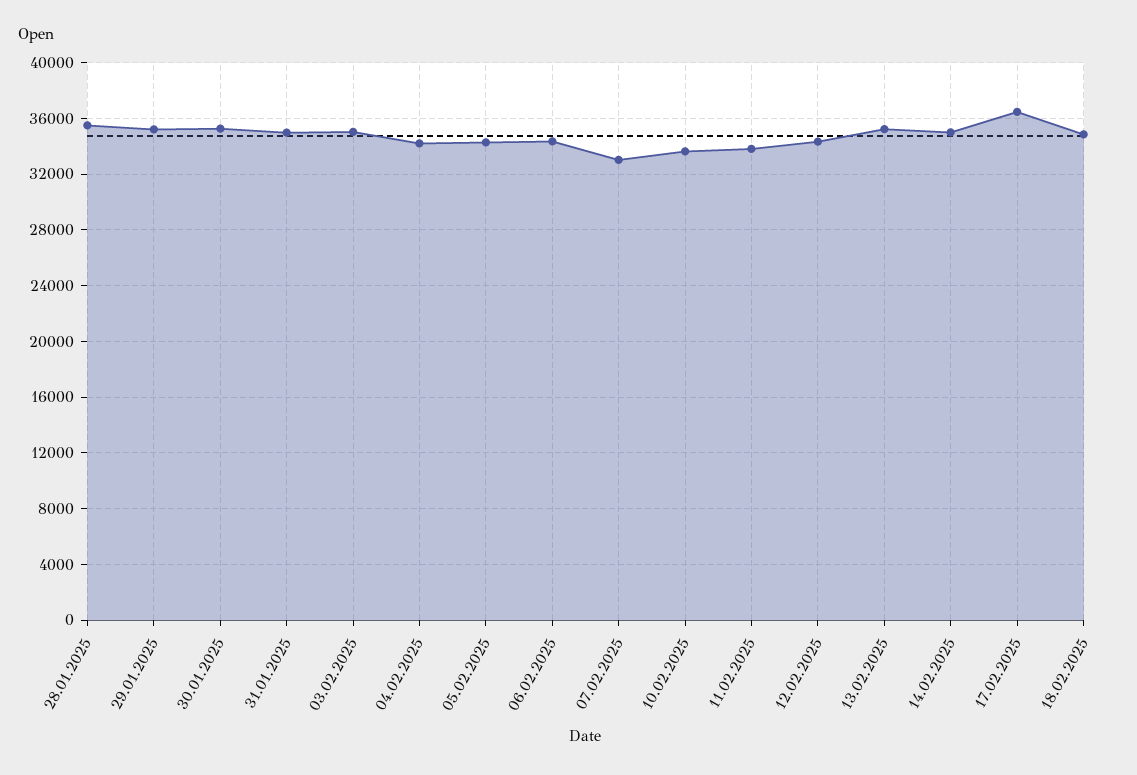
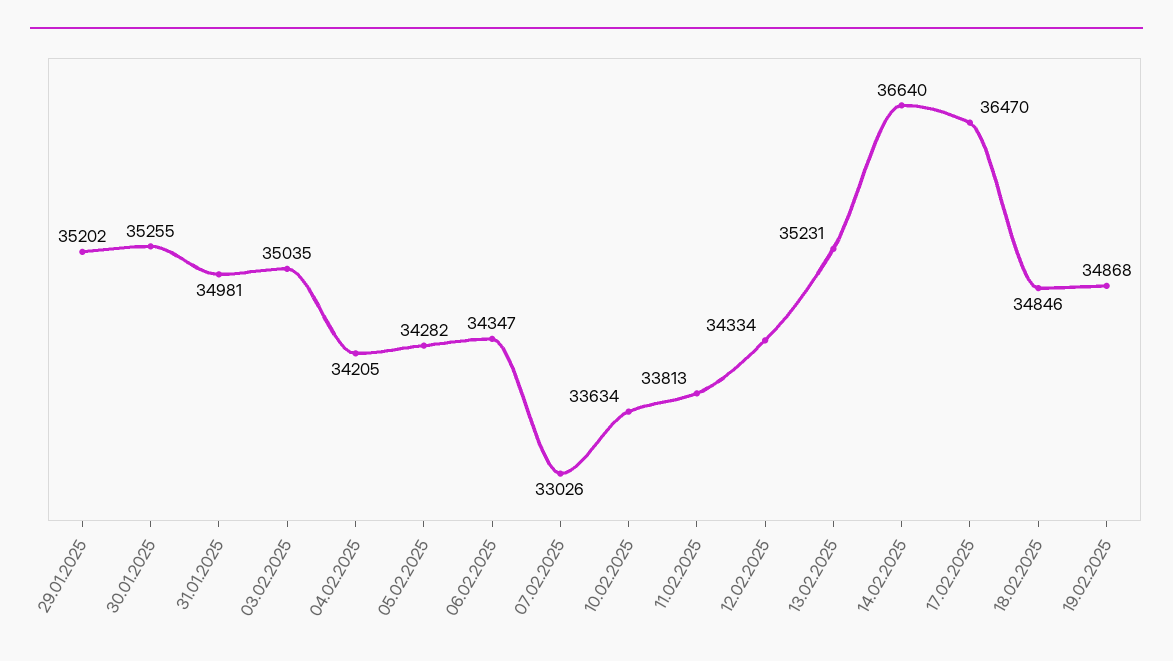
28.01.2025: 35500 -> none
14.02.2025: 35000 -> 36640
19.02.2025: none -> 34868

